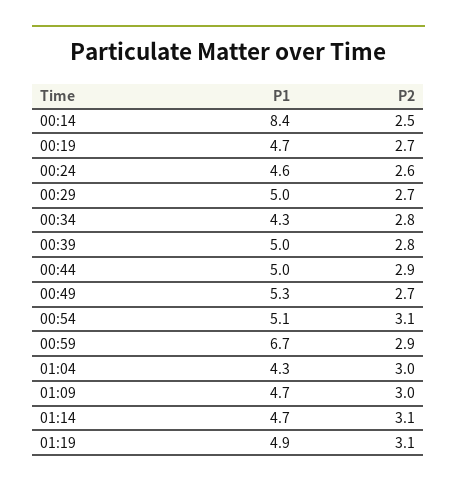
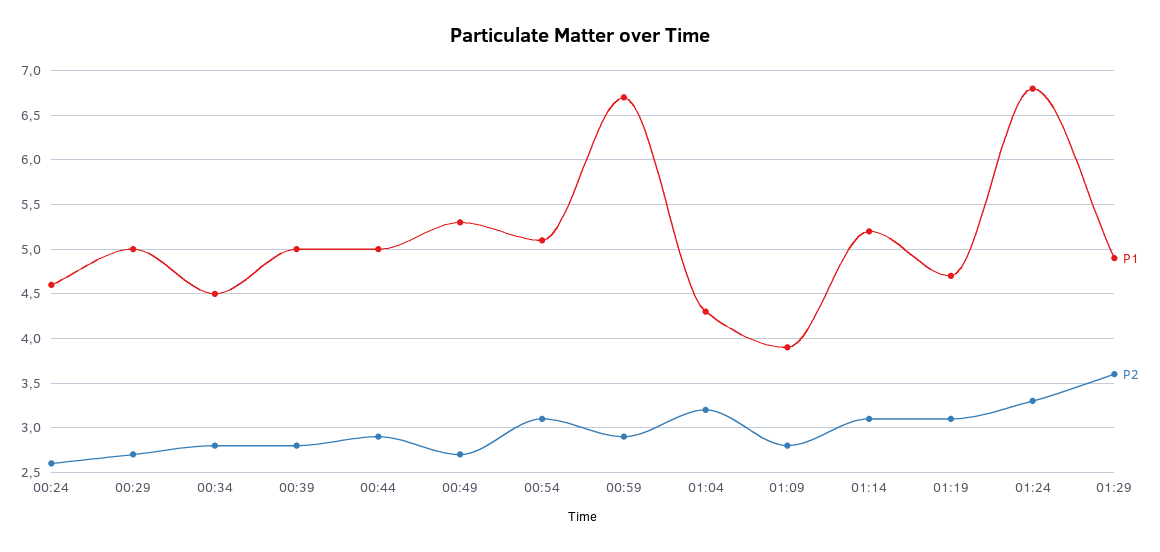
P1, 00:14: 8.4 -> none
P2, 00:14: 2.5 -> none
P1, 00:19: 4.7 -> none
P2, 00:19: 2.7 -> none
P1, 00:34: 4.3 -> 4.5
P2, 01:04: 3 -> 3.2
P1, 01:09: 4.7 -> 3.9
P2, 01:09: 3 -> 2.8
P1, 01:14: 4.7 -> 5.2
P1, 01:19: 4.9 -> 4.7
P1, 01:24: none -> 6.8
P2, 01:24: none -> 3.3
P1, 01:29: none -> 4.9
P2, 01:29: none -> 3.6

